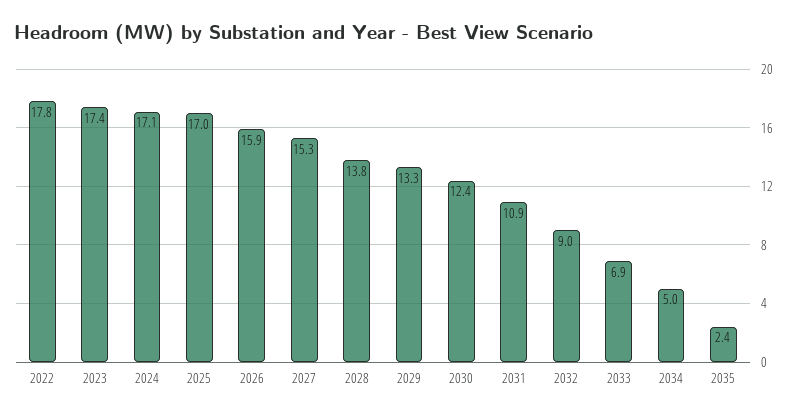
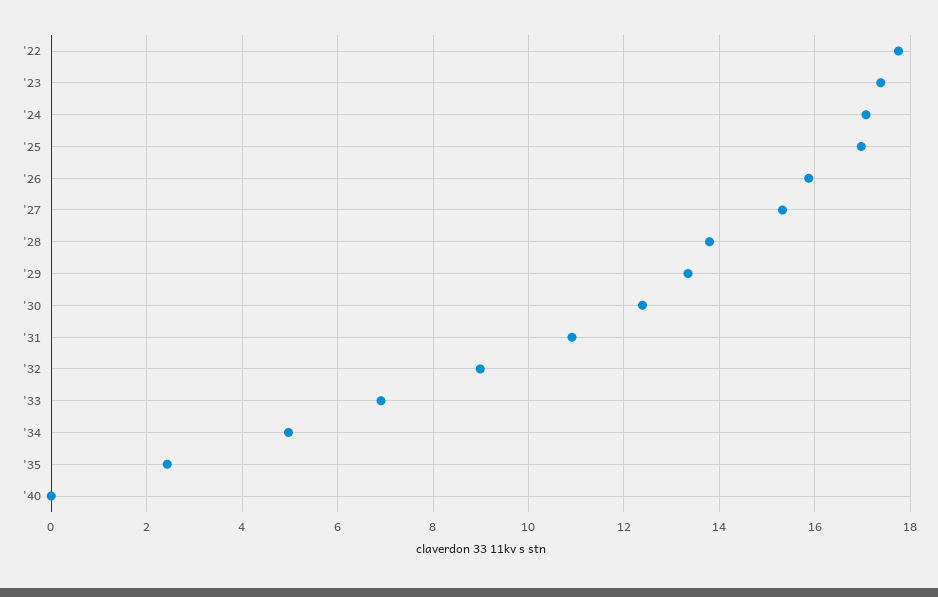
'40: none -> 0

